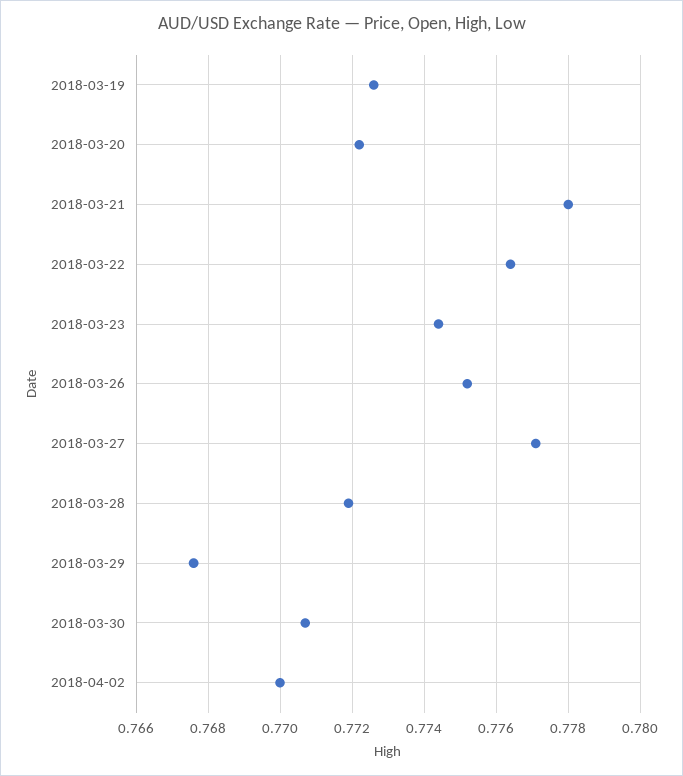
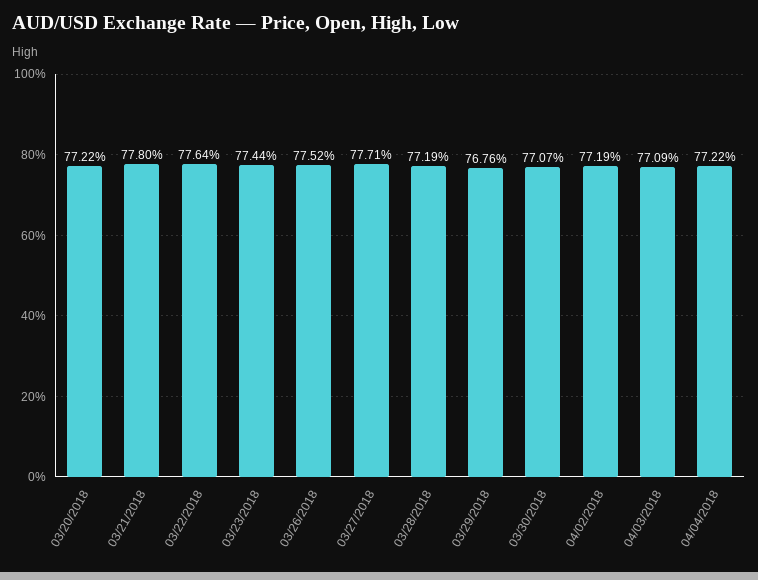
2018-03-19: 0.7725 -> none
2018-04-02: 0.77 -> 0.7719
04/03/2018: none -> 0.7709
04/04/2018: none -> 0.7722

